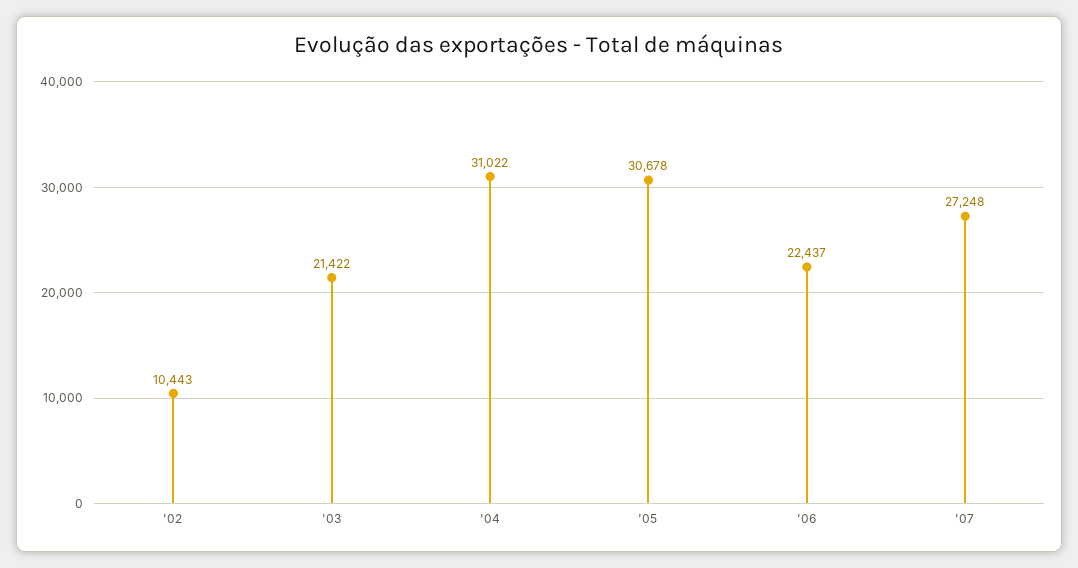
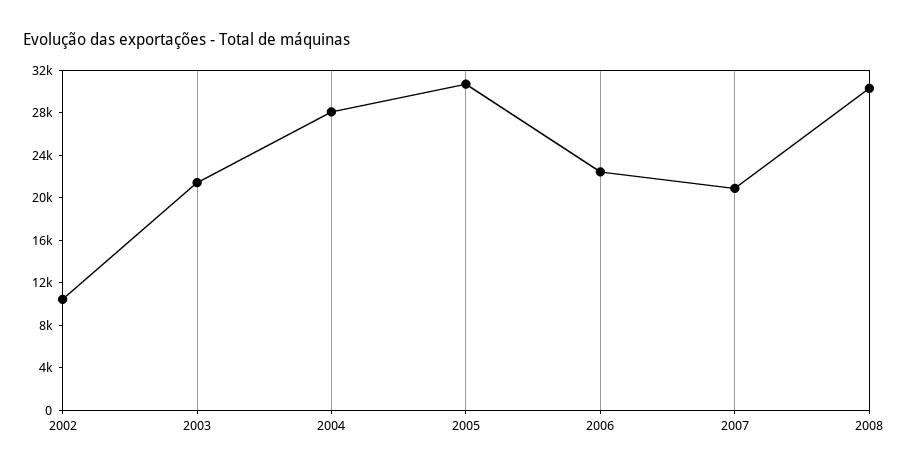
'04: 31022 -> 28000
'07: 27248 -> 21000
2008: none -> 30000

